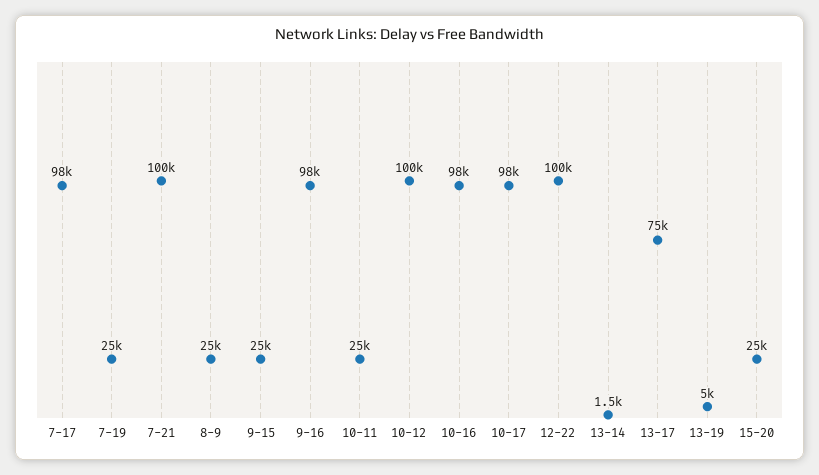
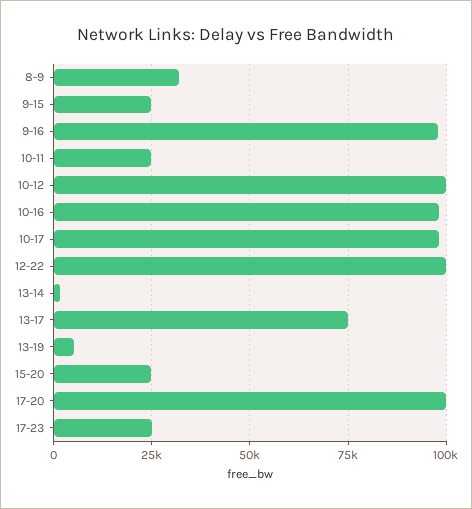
7-17: 98000 -> none
7-19: 25000 -> none
7-21: 100000 -> none
8-9: 25000 -> 32500
17-20: none -> 100000
17-23: none -> 25000

